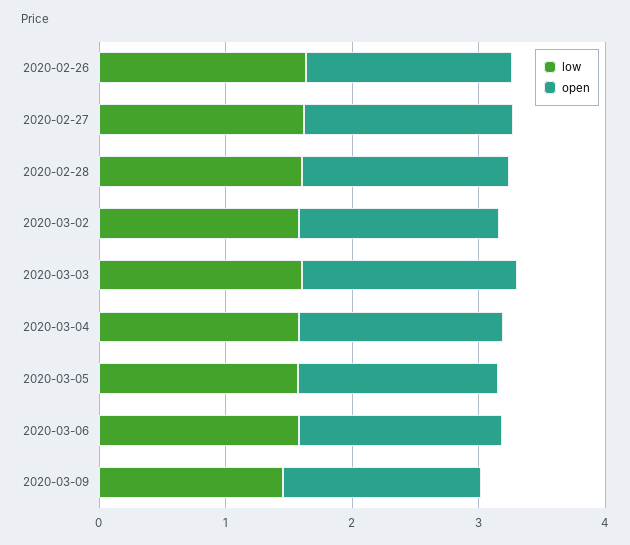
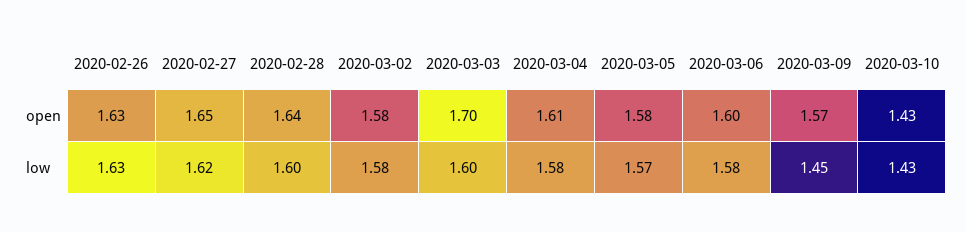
open, 2020-03-10: none -> 1.43
low, 2020-03-10: none -> 1.43

